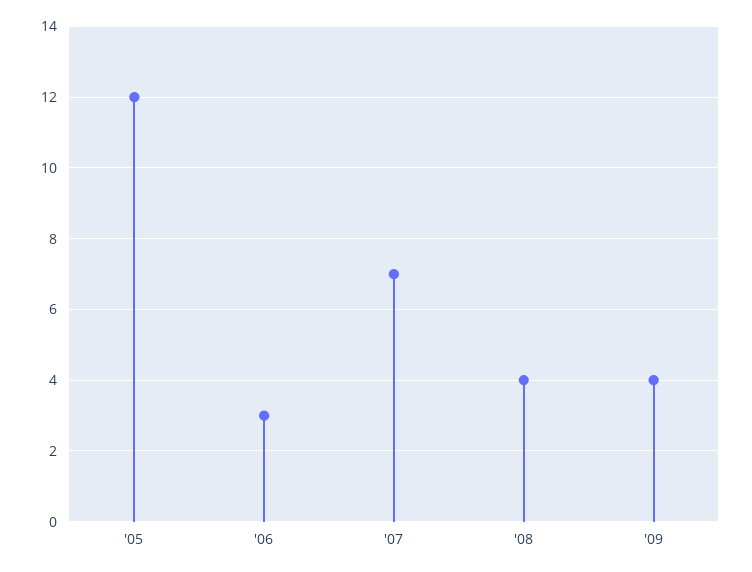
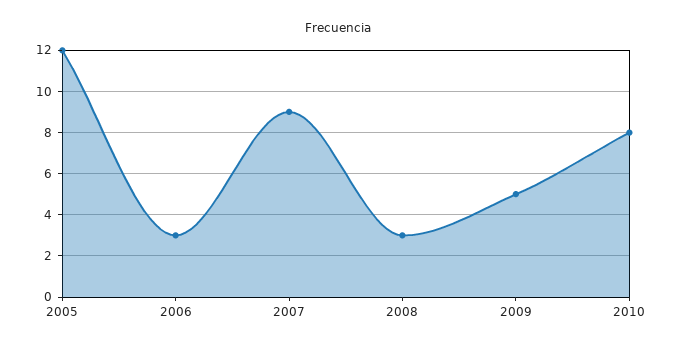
'07: 7 -> 9
'08: 4 -> 3
'09: 4 -> 5
2010: none -> 8

